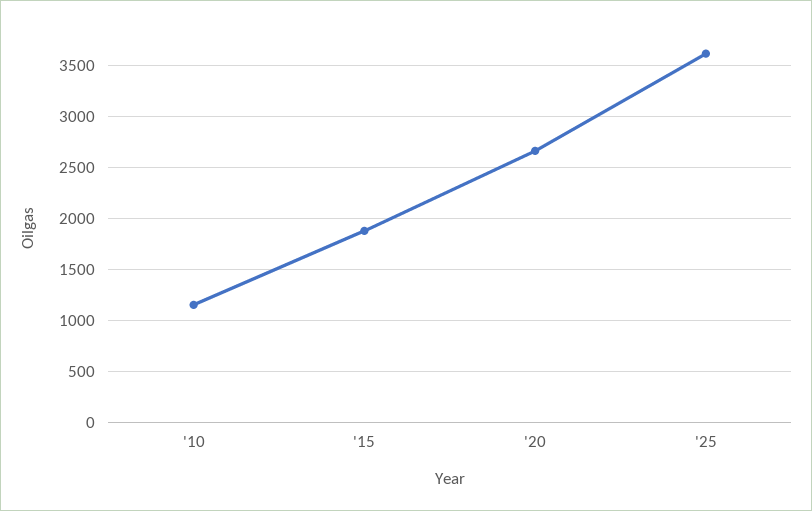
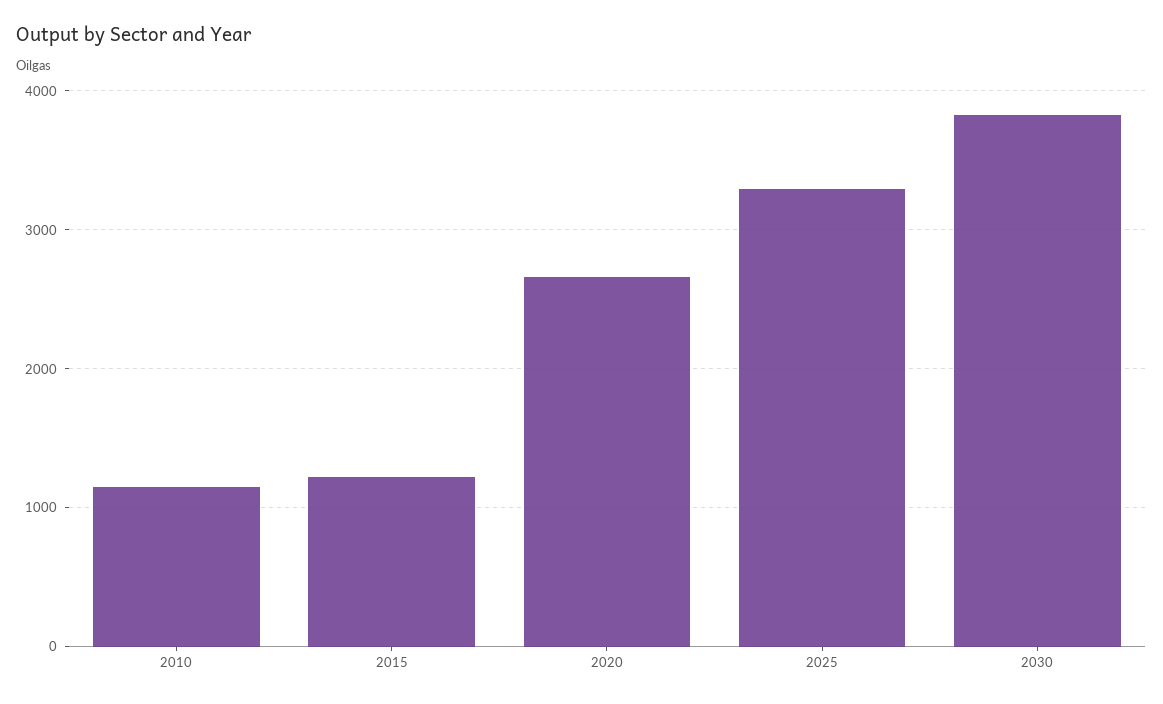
'15: 1900 -> 1200
'25: 3600 -> 3300
2030: none -> 3800

